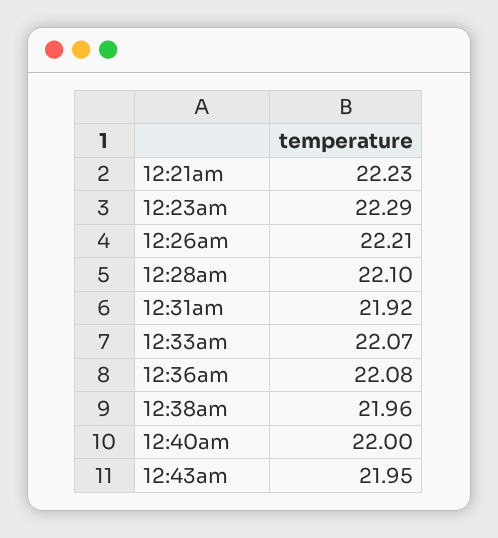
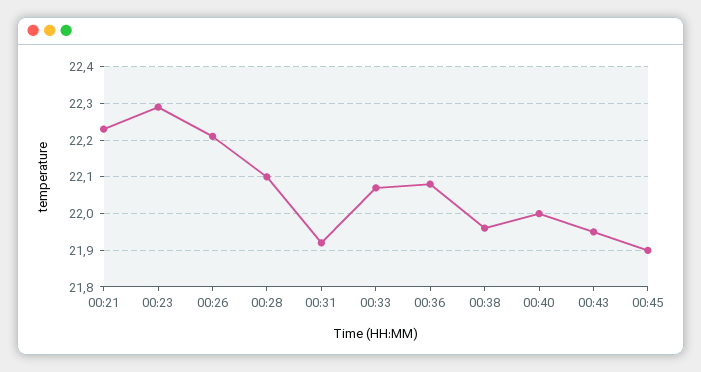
00:45: none -> 21.9

